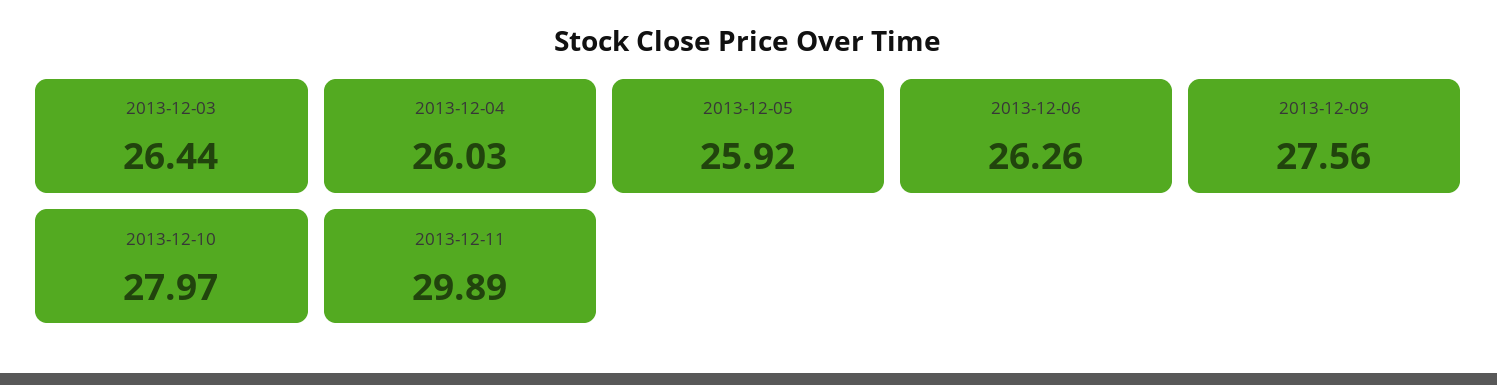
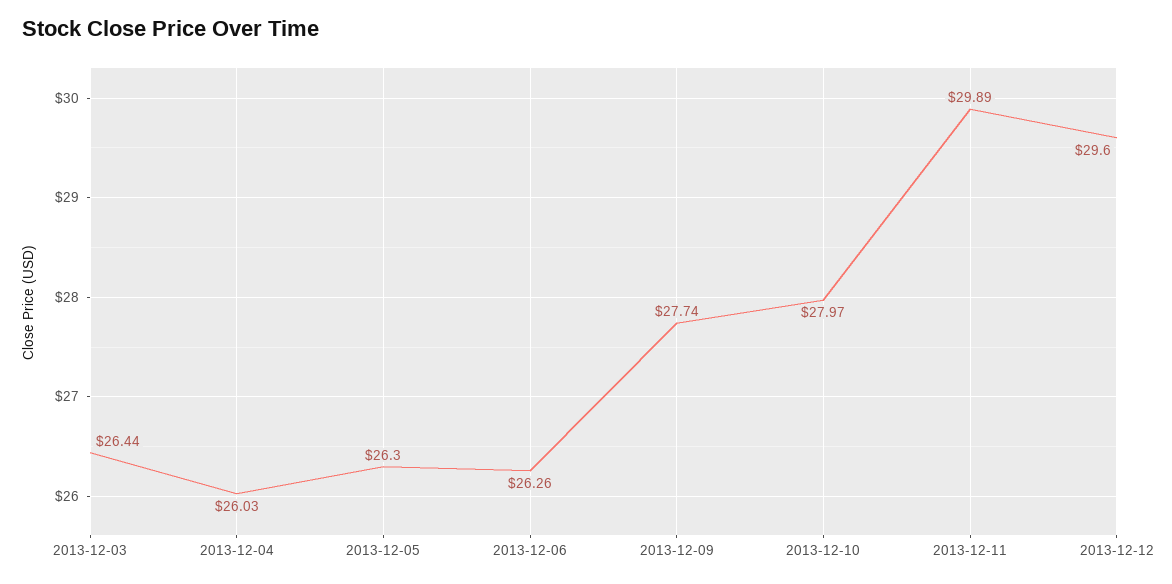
2013-12-05: 25.92 -> 26.3
2013-12-09: 27.56 -> 27.74
2013-12-12: none -> 29.6

